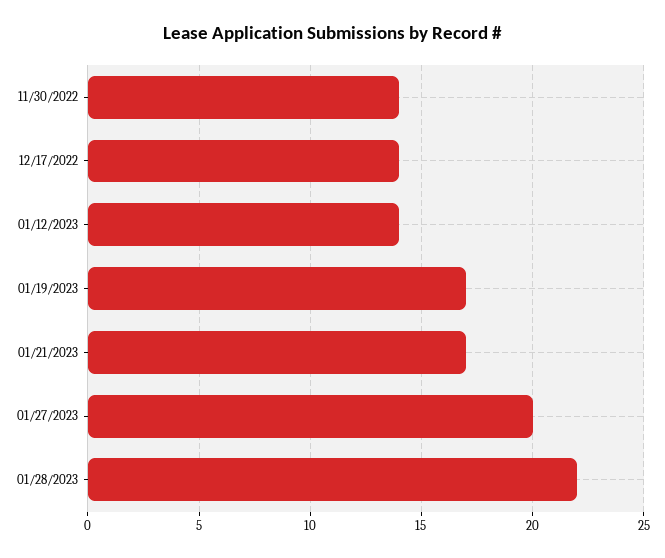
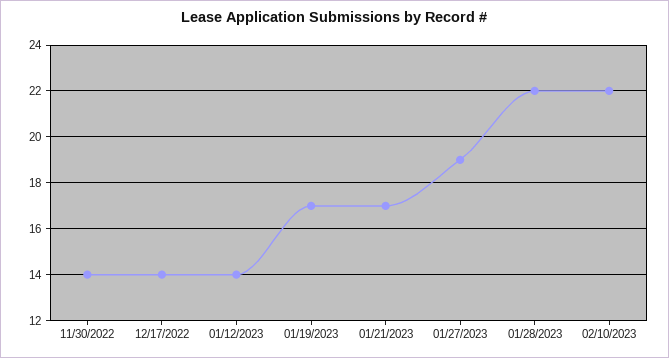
01/27/2023: 20 -> 19
02/10/2023: none -> 22

